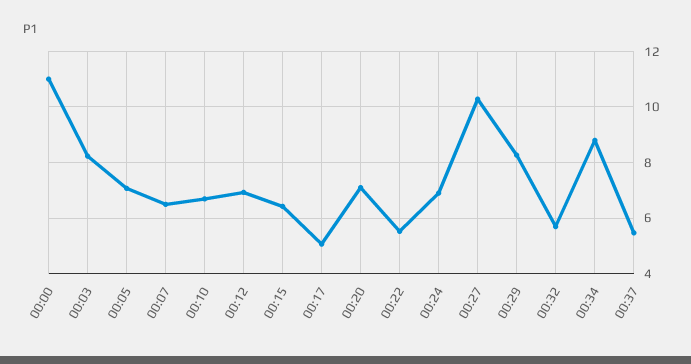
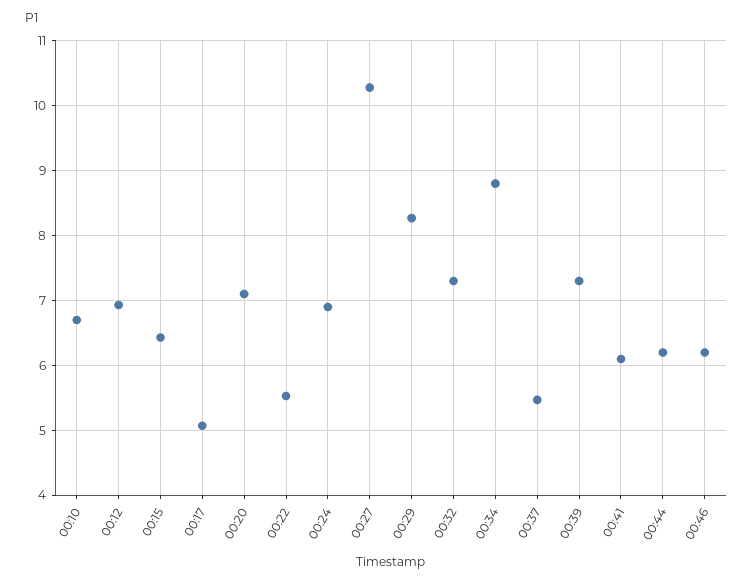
00:00: 11 -> none
00:03: 8.25 -> none
00:05: 7 -> none
00:07: 6.5 -> none
00:32: 5.75 -> 7.3
00:39: none -> 7.3
00:41: none -> 6.1
00:44: none -> 6.2
00:46: none -> 6.2

